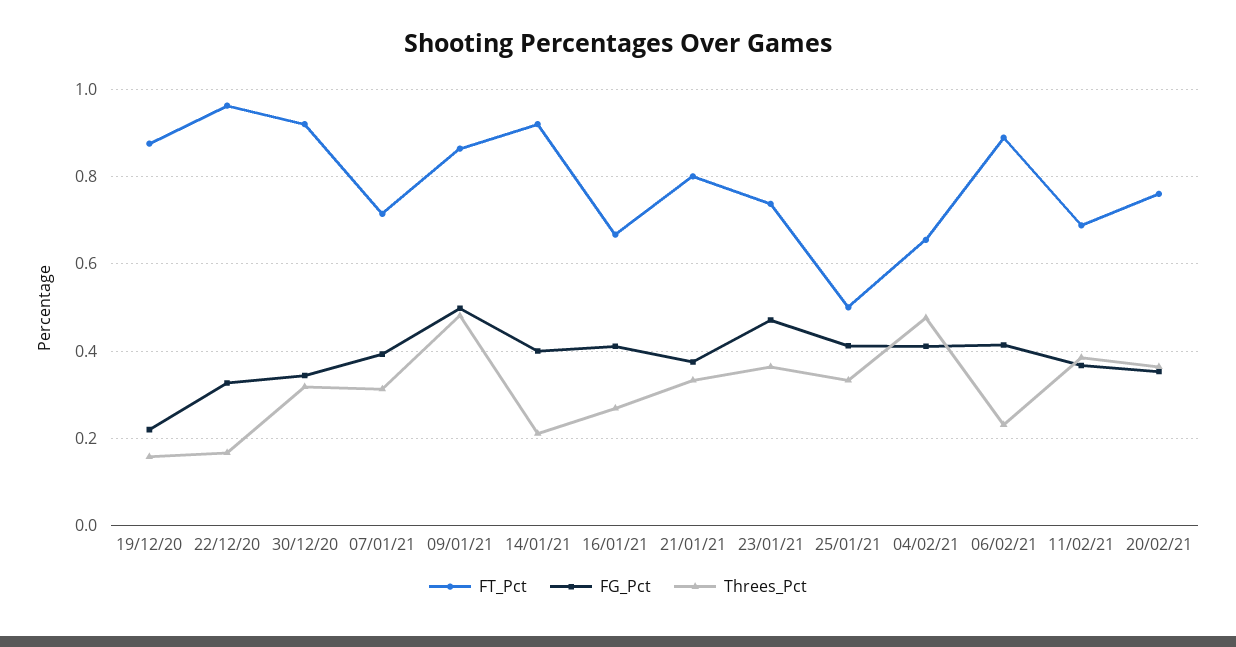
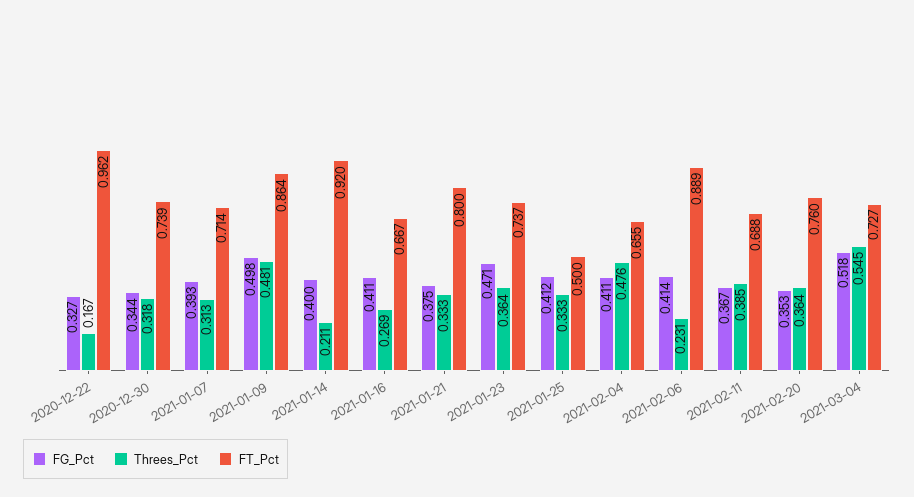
FT_Pct, 19/12/20: 0.88 -> none
FG_Pct, 19/12/20: 0.22 -> none
Threes_Pct, 19/12/20: 0.16 -> none
FT_Pct, 30/12/20: 0.92 -> 0.739
FG_Pct, 2021-03-04: none -> 0.518
Threes_Pct, 2021-03-04: none -> 0.545
FT_Pct, 2021-03-04: none -> 0.727

